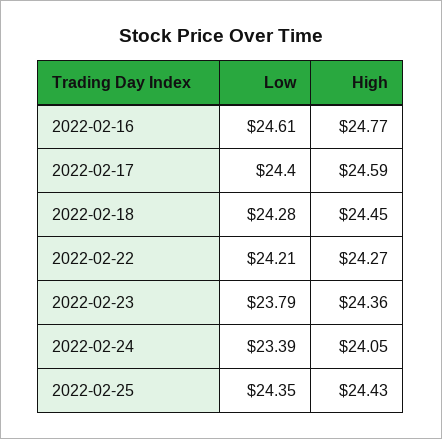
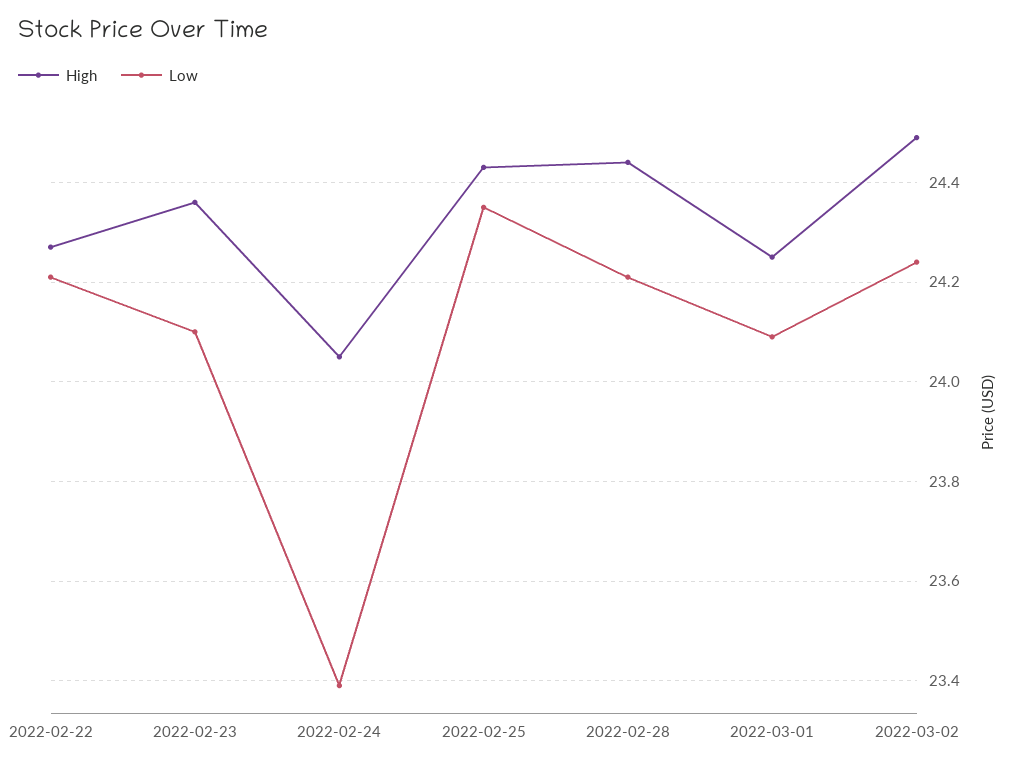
Low, 2022-02-16: 24.61 -> none
High, 2022-02-16: 24.77 -> none
Low, 2022-02-17: 24.4 -> none
High, 2022-02-17: 24.59 -> none
Low, 2022-02-18: 24.28 -> none
High, 2022-02-18: 24.45 -> none
Low, 2022-02-23: 23.79 -> 24.1
High, 2022-02-28: none -> 24.45
Low, 2022-02-28: none -> 24.2
High, 2022-03-01: none -> 24.25
Low, 2022-03-01: none -> 24.1
High, 2022-03-02: none -> 24.5
Low, 2022-03-02: none -> 24.25

